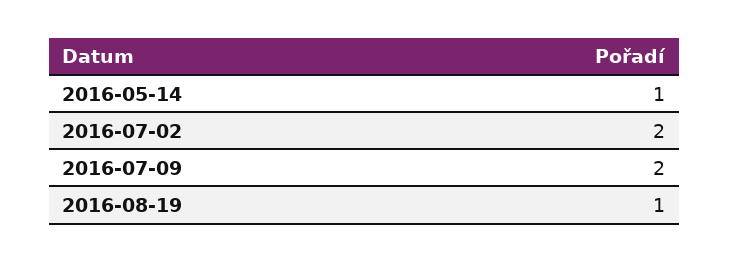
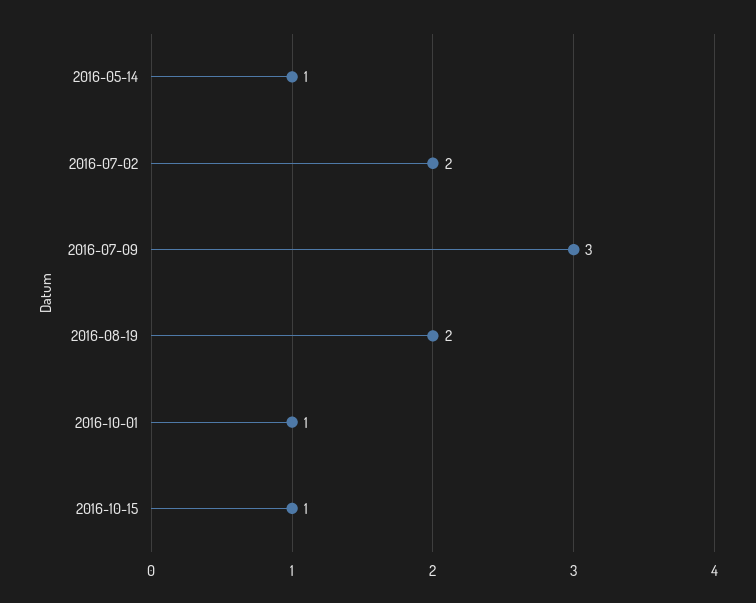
2016-07-09: 2 -> 3
2016-08-19: 1 -> 2
2016-10-01: none -> 1
2016-10-15: none -> 1

